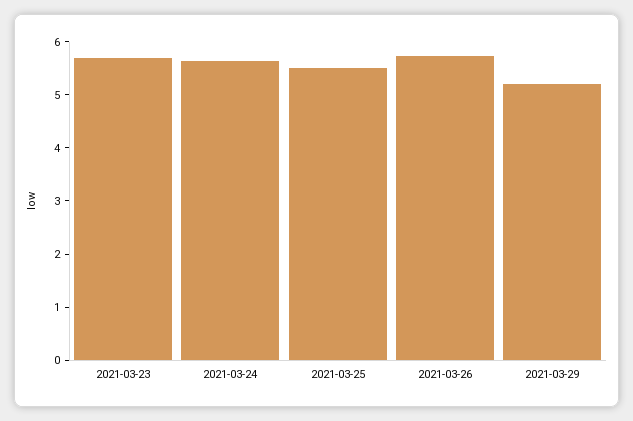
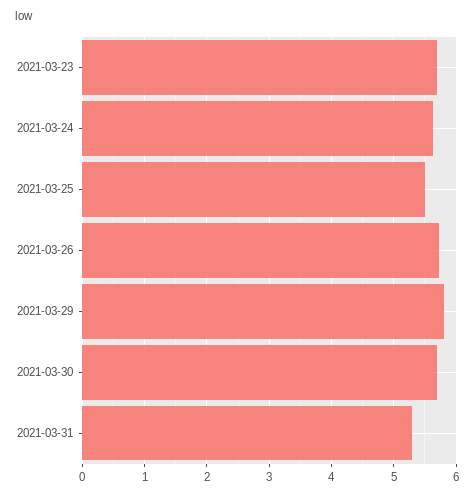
2021-03-29: 5.2 -> 5.8
2021-03-30: none -> 5.7
2021-03-31: none -> 5.3

